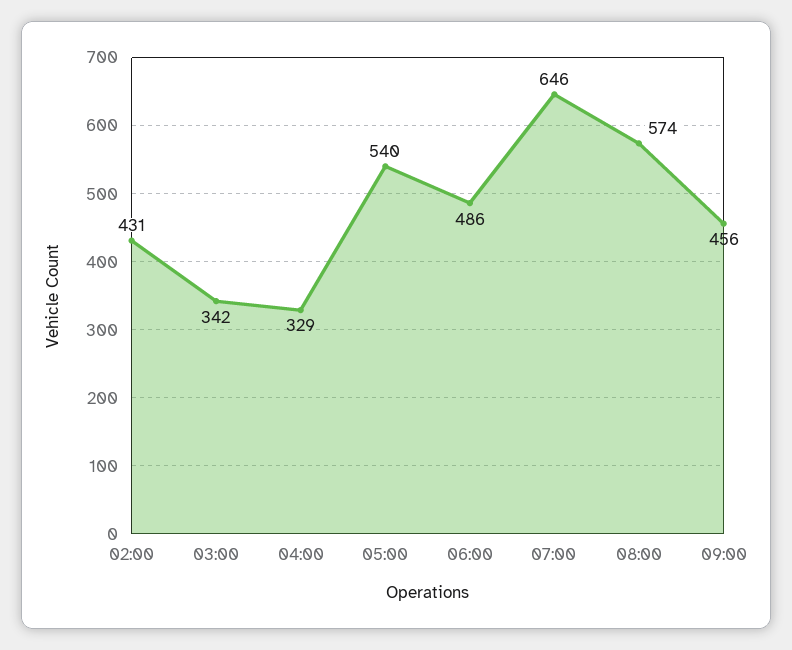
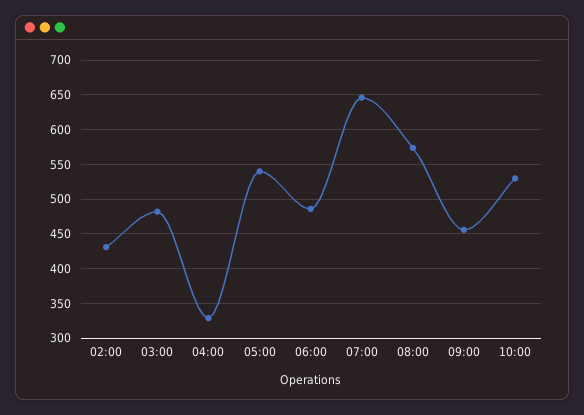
03:00: 342 -> 480
10:00: none -> 530

